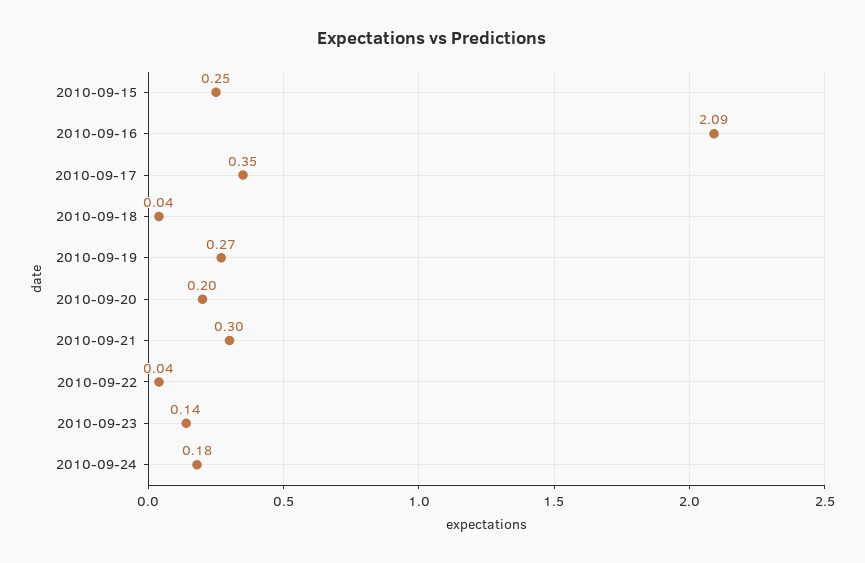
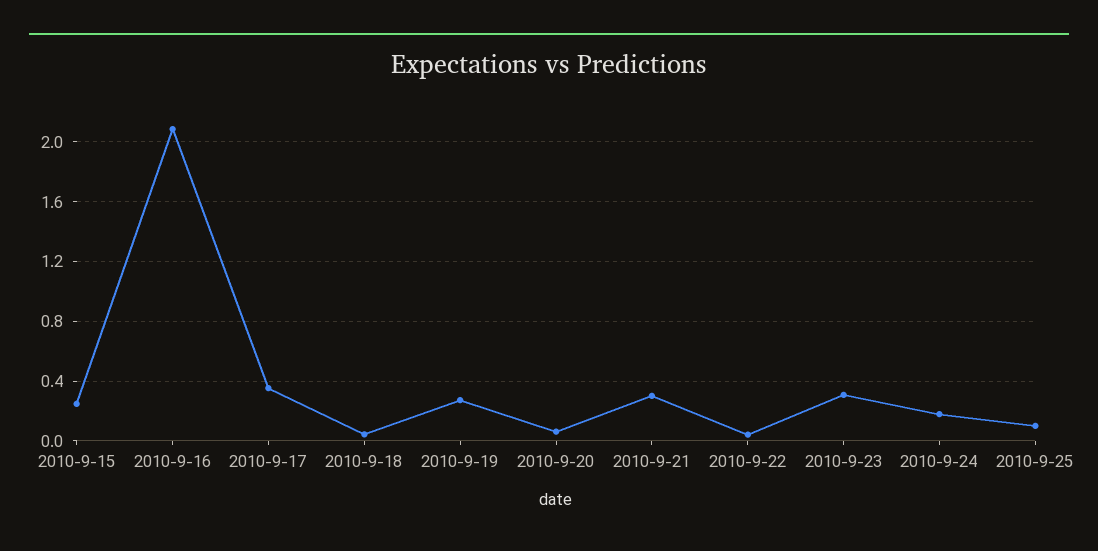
2010-09-20: 0.2 -> 0.05
2010-09-23: 0.14 -> 0.3
2010-9-25: none -> 0.1

